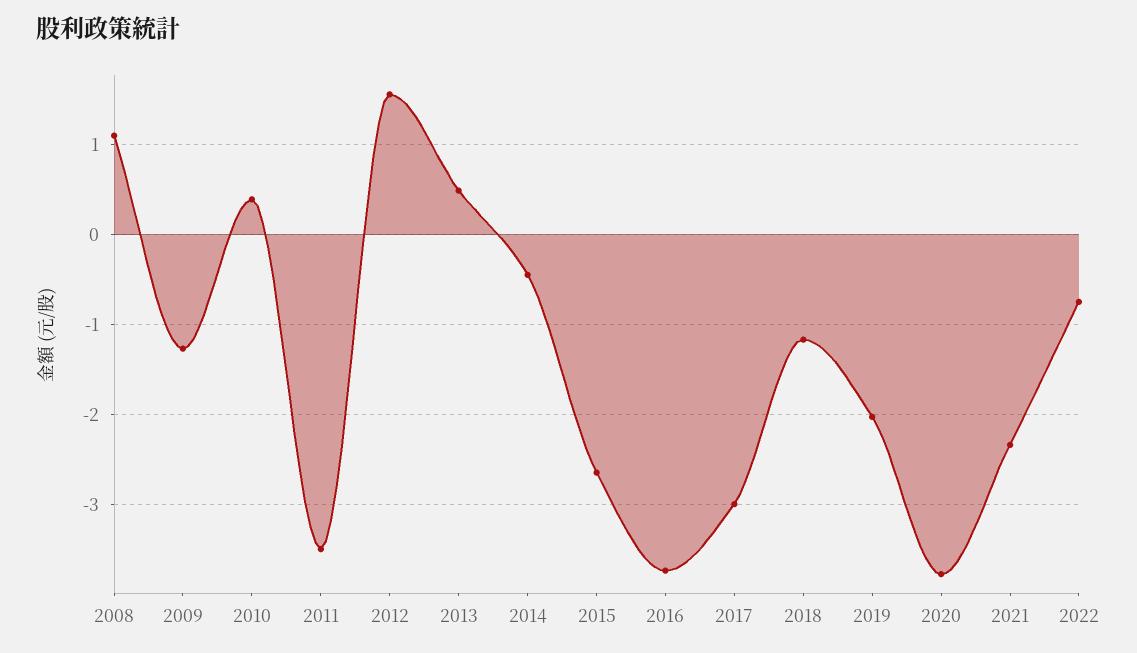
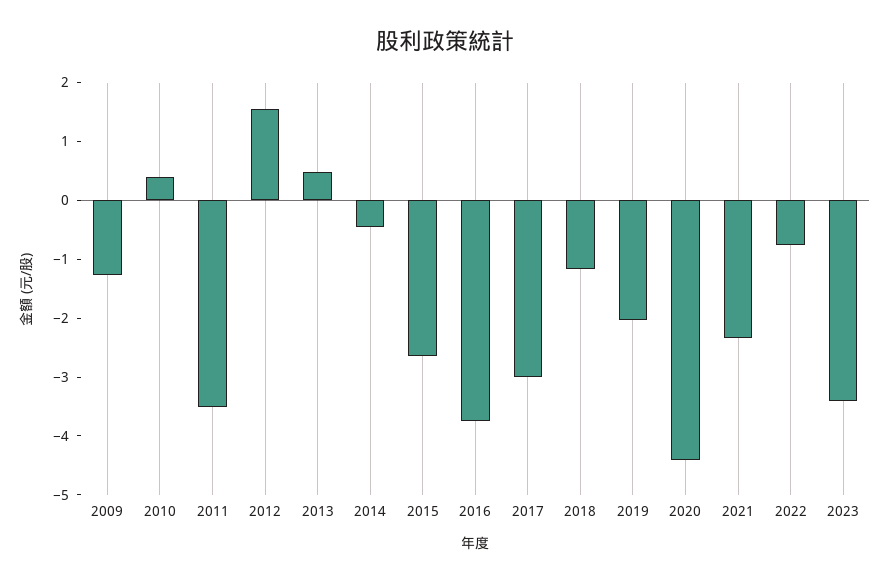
2008: 1.1 -> none
2020: -3.8 -> -4.4
2023: none -> -3.4

